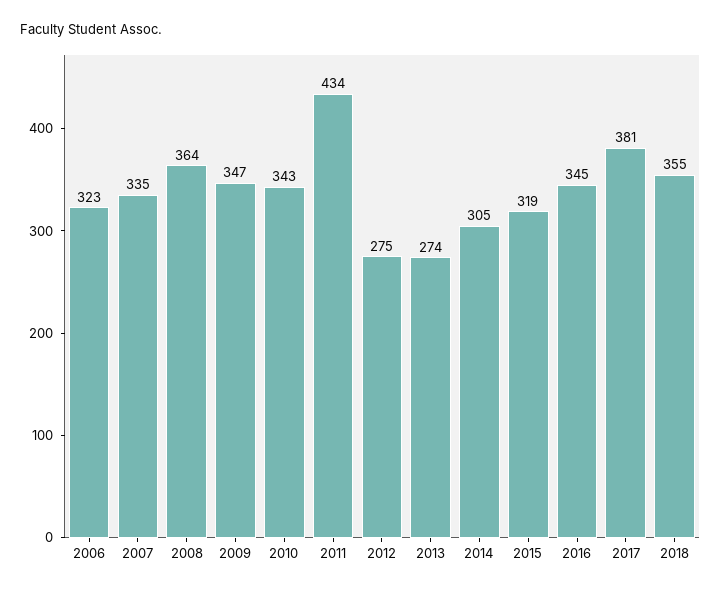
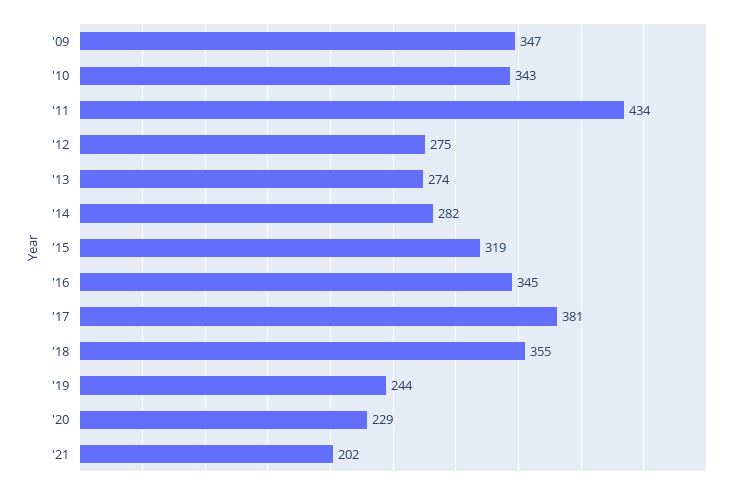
2006: 323 -> none
2007: 335 -> none
2008: 364 -> none
2014: 305 -> 282
'19: none -> 244
'20: none -> 229
'21: none -> 202

